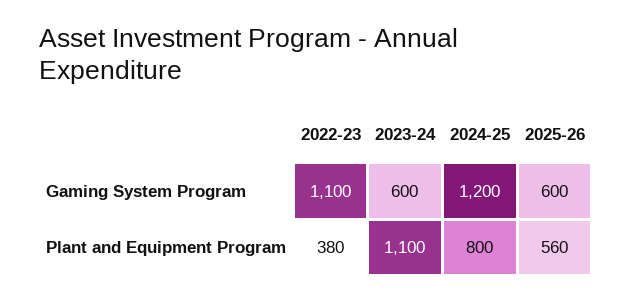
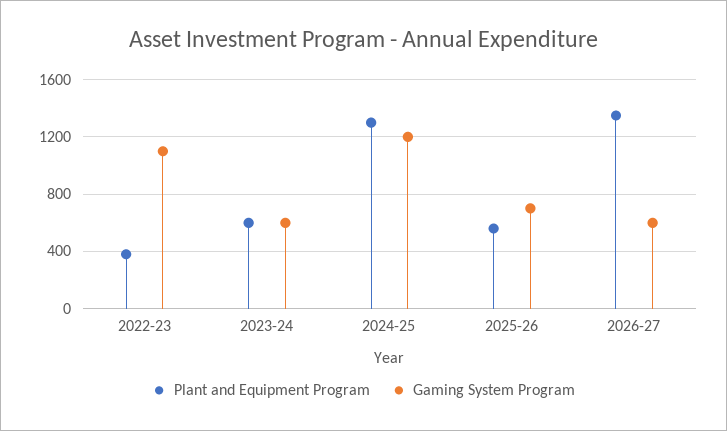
Gaming System Program, 2025-26: 600 -> 700
Plant and Equipment Program, 2023-24: 1100 -> 600
Plant and Equipment Program, 2024-25: 800 -> 1300
Plant and Equipment Program, 2026-27: none -> 1350
Gaming System Program, 2026-27: none -> 600

